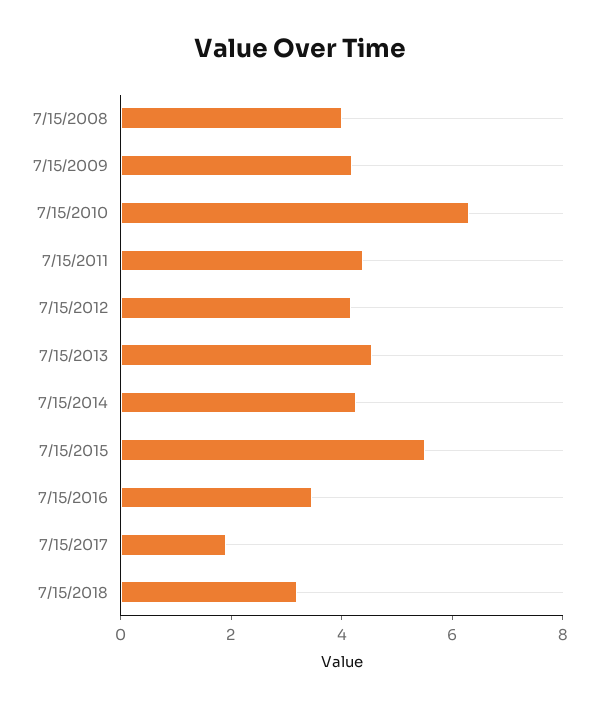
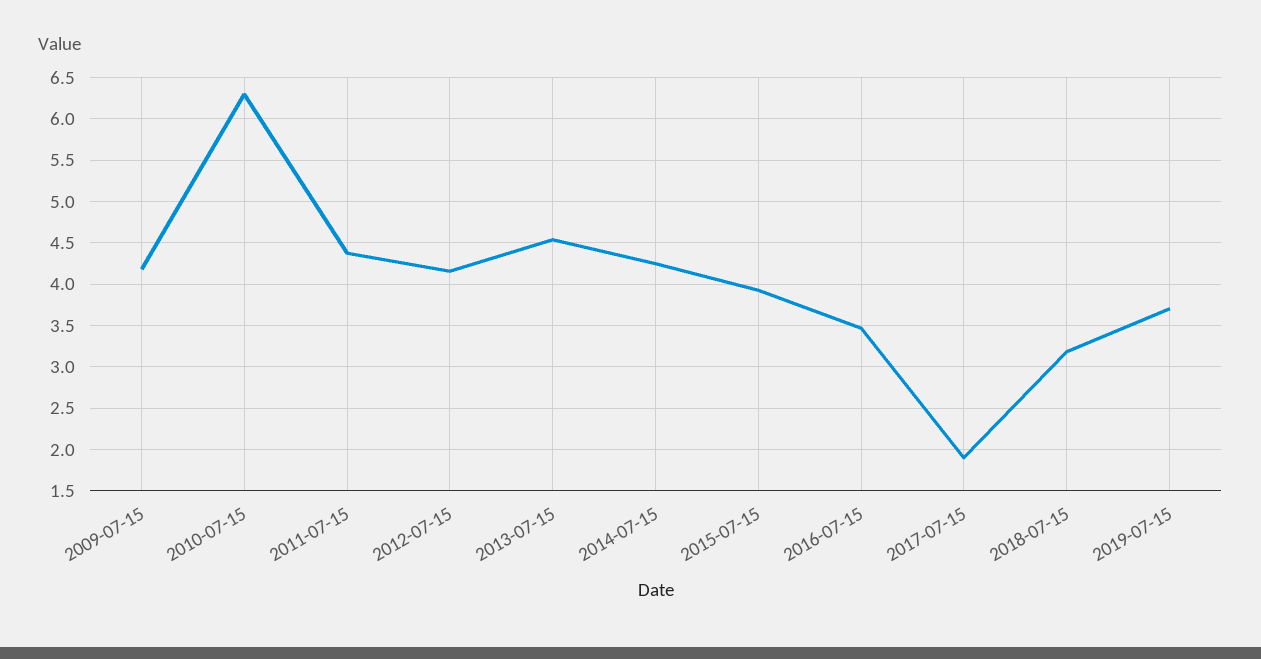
7/15/2008: 4 -> none
7/15/2015: 5.5 -> 3.9
2019-07-15: none -> 3.7

